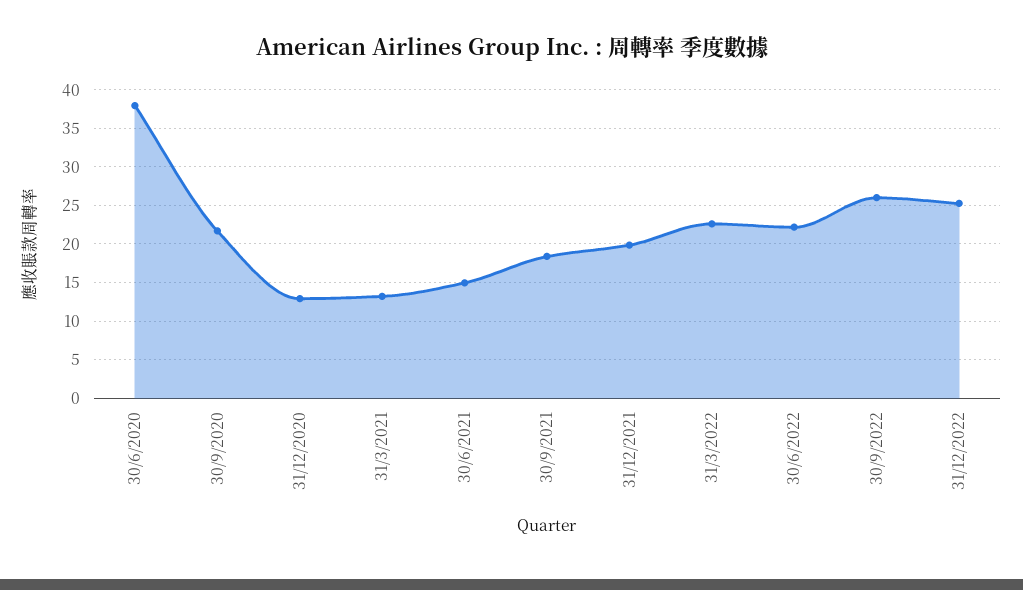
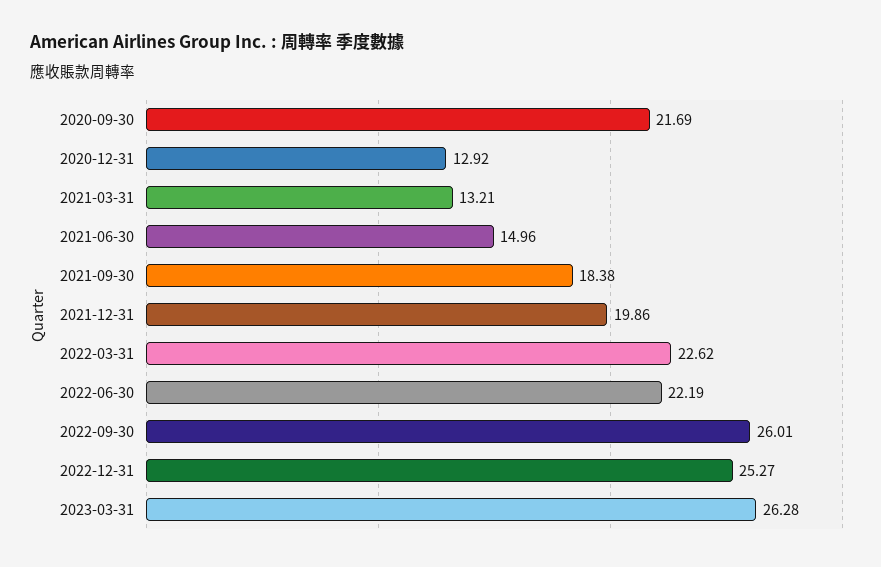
30/6/2020: 38 -> none
2023-03-31: none -> 26.28

